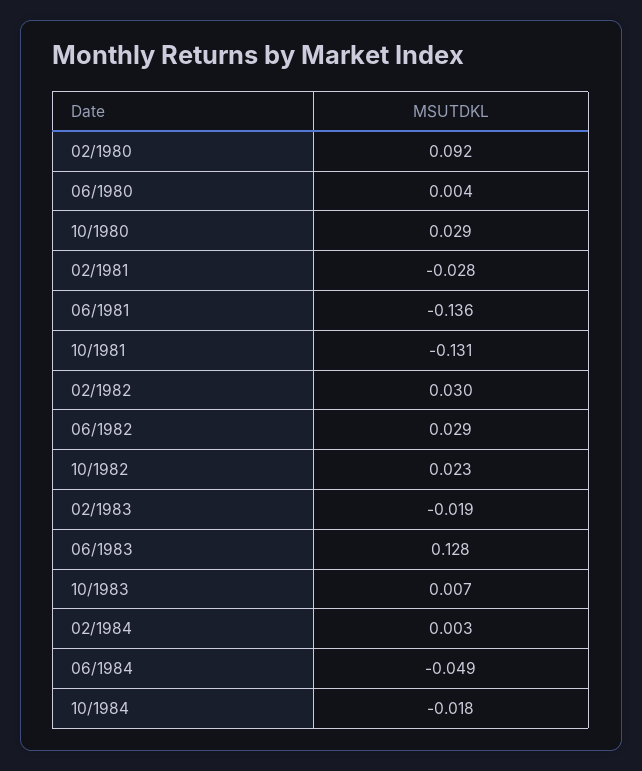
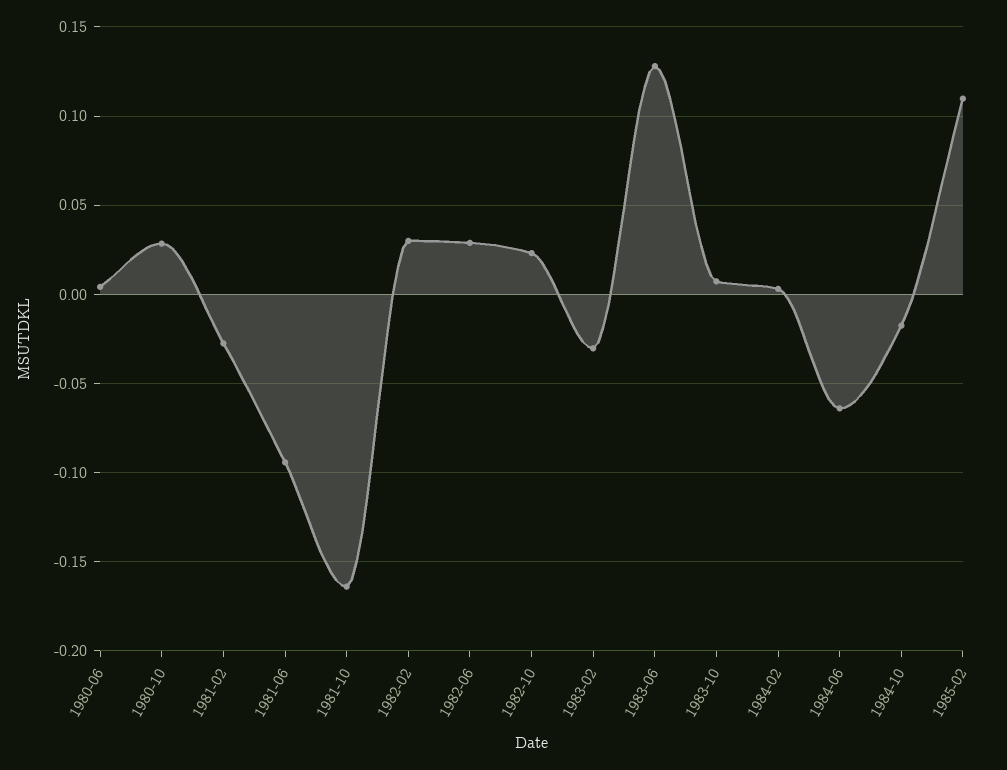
02/1980: 0.092 -> none
06/1981: -0.136 -> -0.095
10/1981: -0.131 -> -0.165
02/1983: -0.019 -> -0.03
06/1984: -0.049 -> -0.065
1985-02: none -> 0.11

